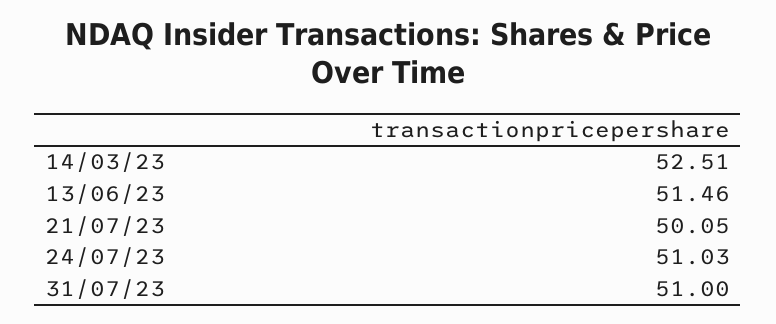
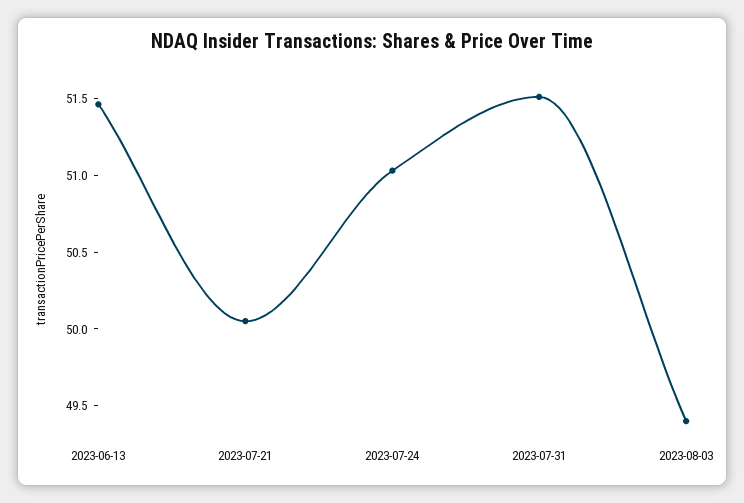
14/03/23: 52.51 -> none
31/07/23: 51 -> 51.5
2023-08-03: none -> 49.4

